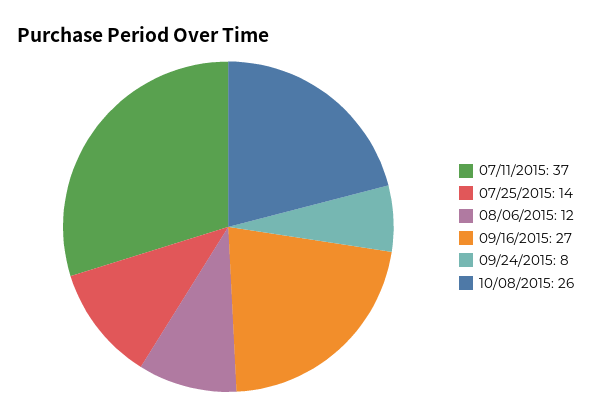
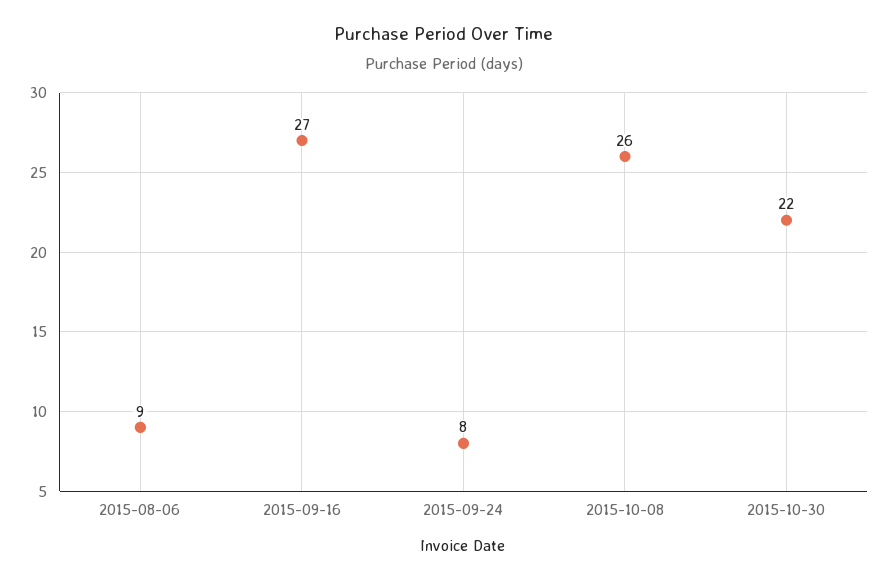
07/11/2015: 37 -> none
07/25/2015: 14 -> none
08/06/2015: 12 -> 9
2015-10-30: none -> 22

